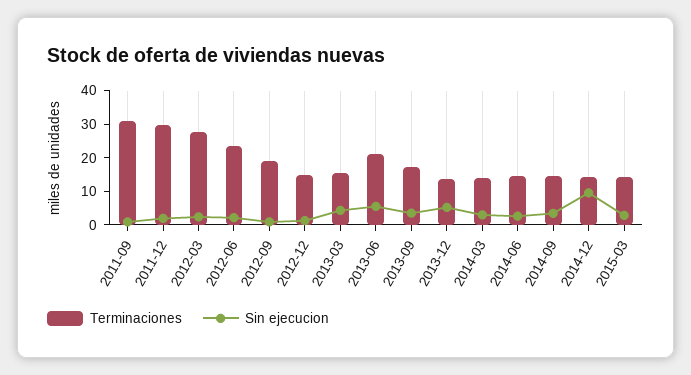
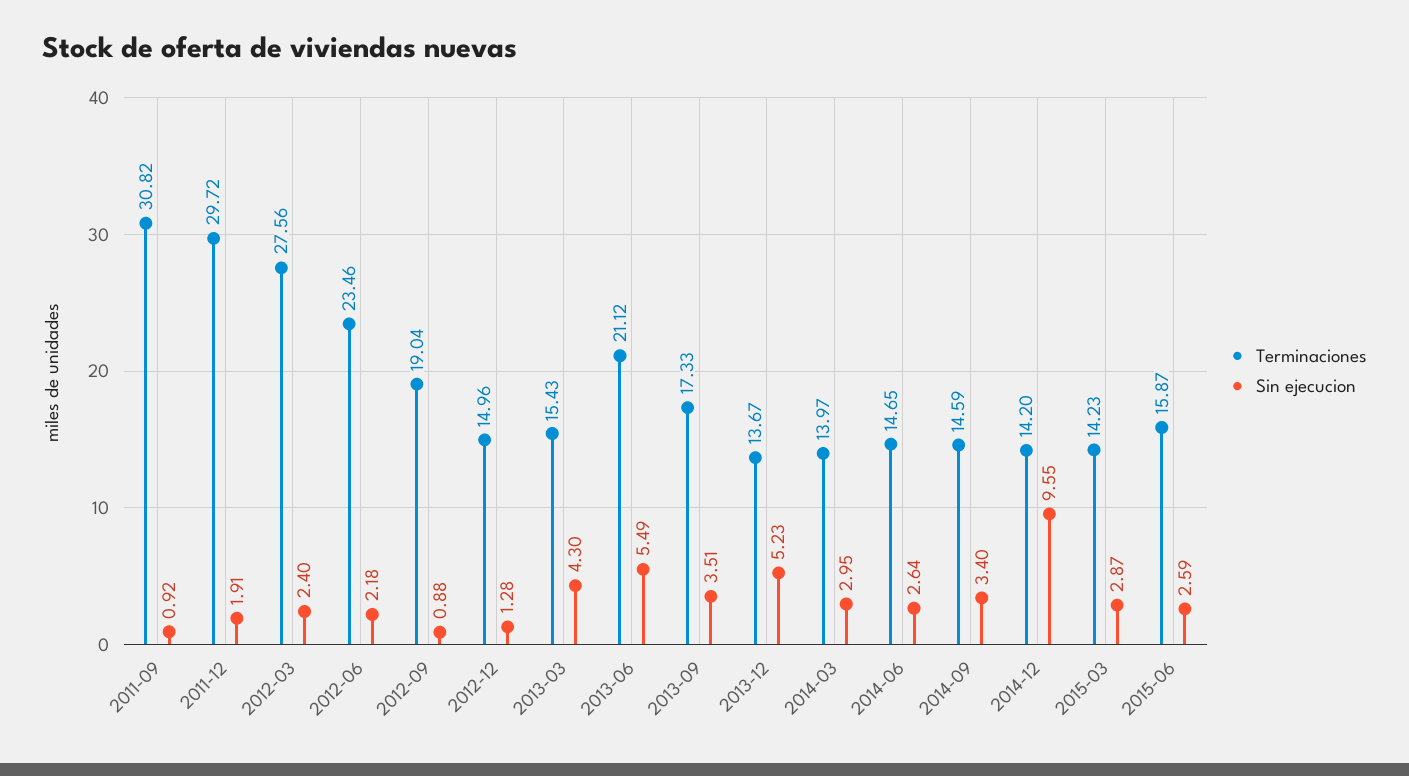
Terminaciones, 2015-06: none -> 15.87
Sin ejecucion, 2015-06: none -> 2.59

